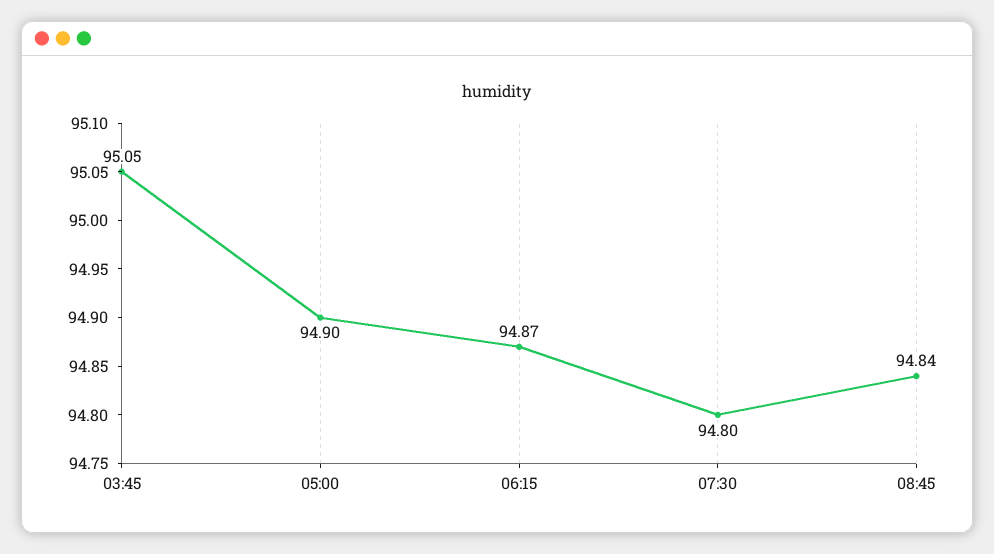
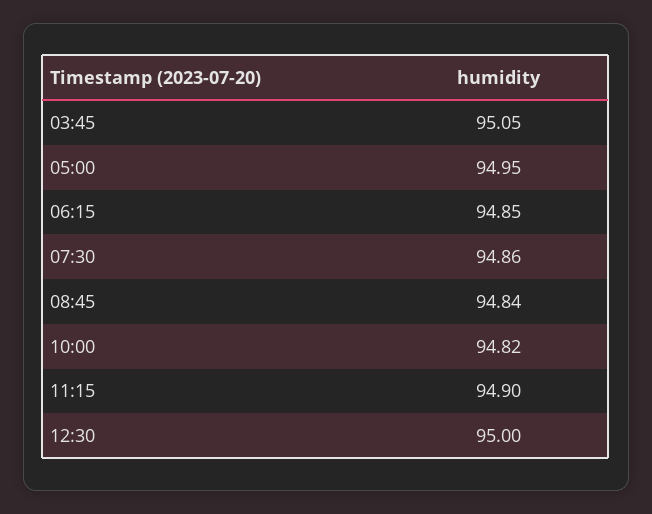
05:00: 94.9 -> 94.95
06:15: 94.87 -> 94.85
07:30: 94.8 -> 94.86
10:00: none -> 94.82
11:15: none -> 94.9
12:30: none -> 95

